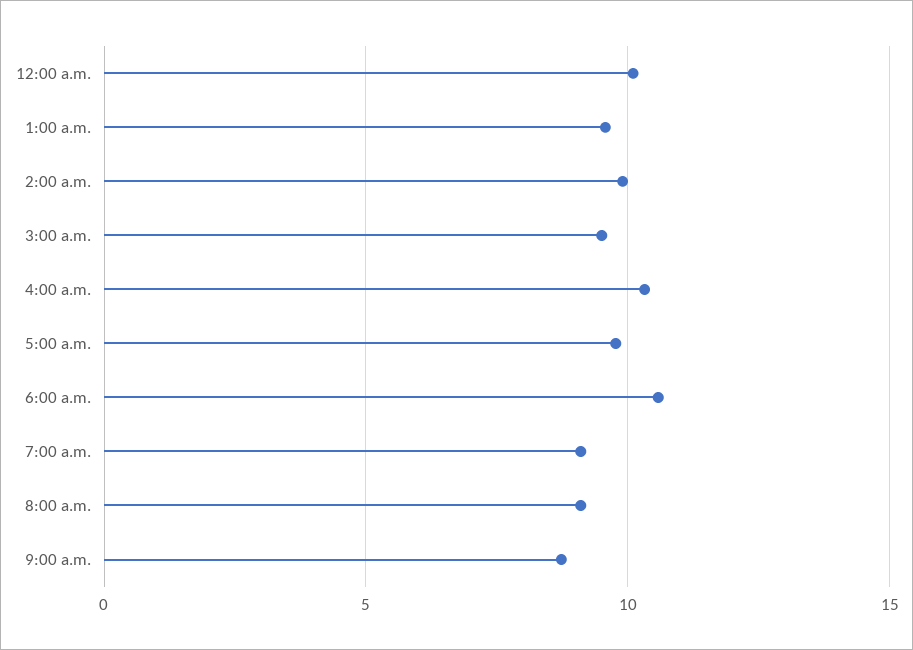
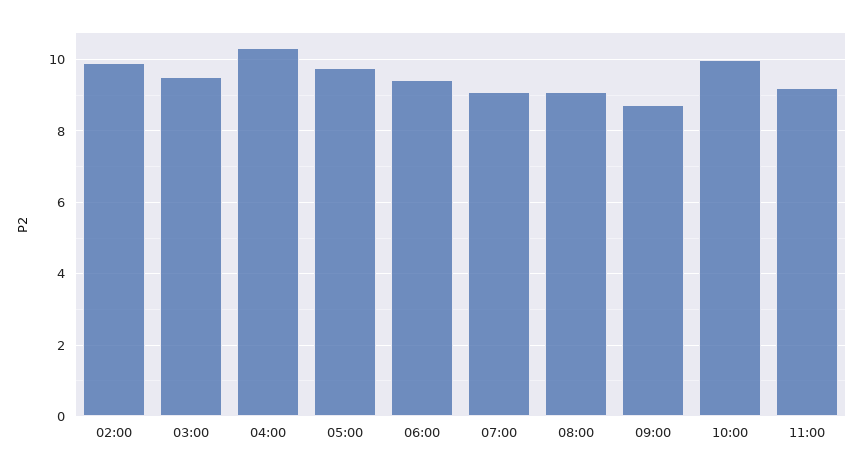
12:00 a.m.: 10 -> none
1:00 a.m.: 9.5 -> none
6:00 a.m.: 10.5 -> 9.4
10:00: none -> 10
11:00: none -> 9.2

